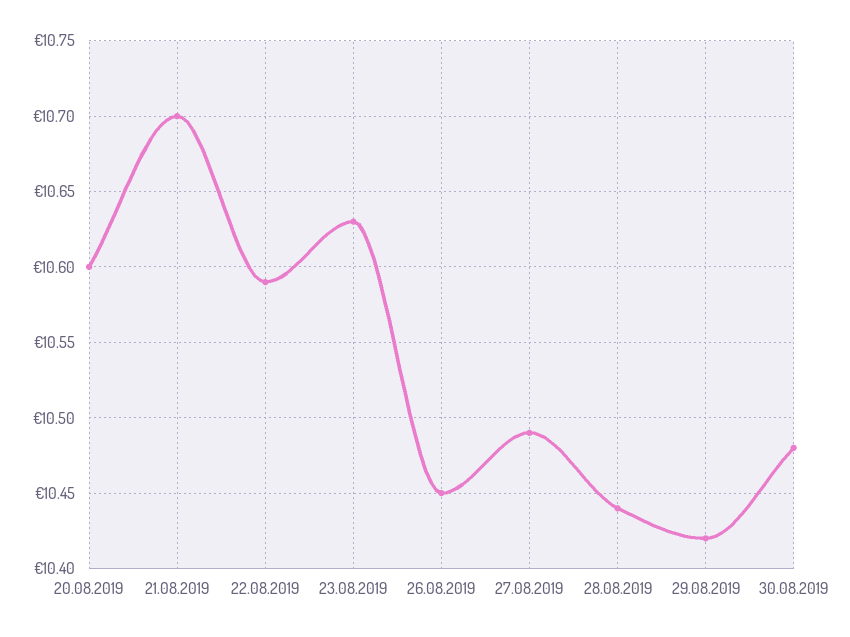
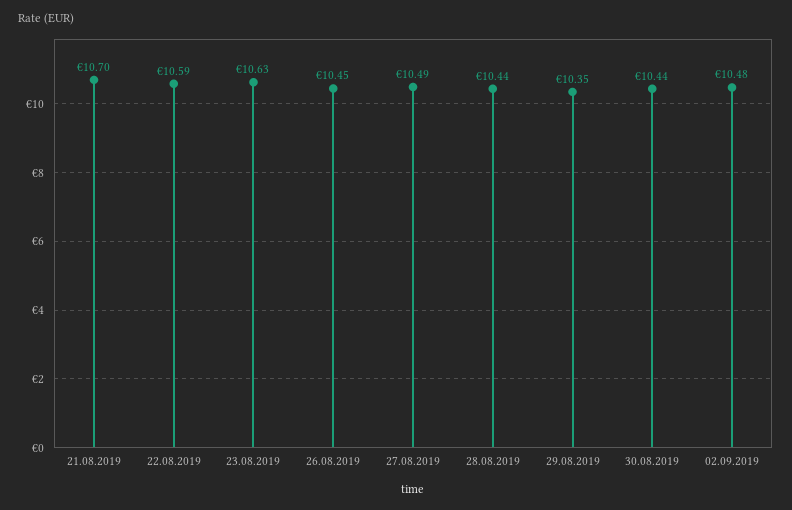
20.08.2019: 10.6 -> none
29.08.2019: 10.42 -> 10.35
30.08.2019: 10.48 -> 10.44
02.09.2019: none -> 10.48

